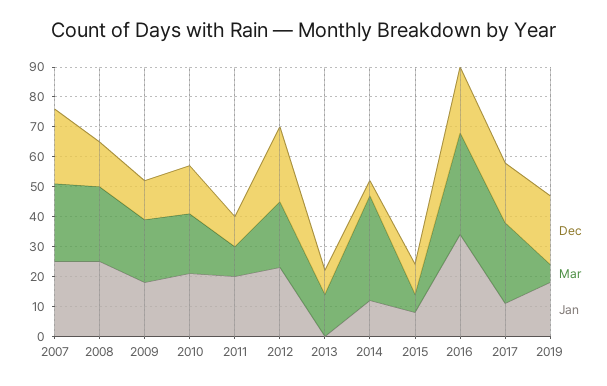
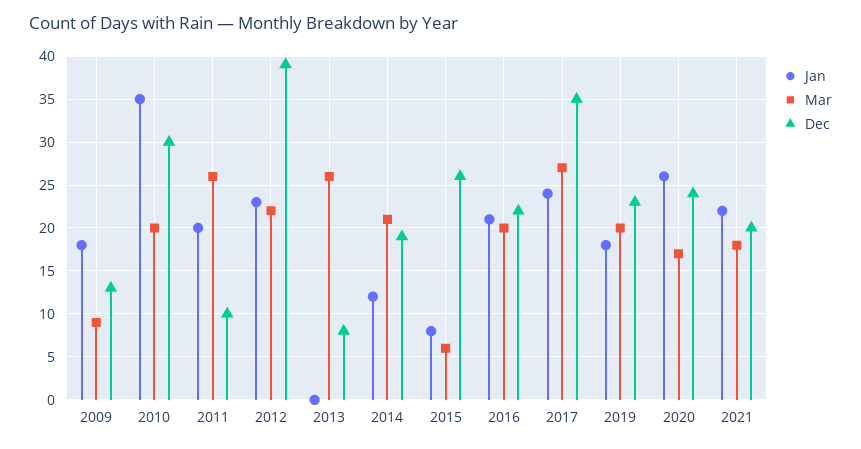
Dec, 2007: 25 -> none
Mar, 2007: 25 -> none
Jan, 2007: 25 -> none
Dec, 2008: 15 -> none
Mar, 2008: 25 -> none
Jan, 2008: 25 -> none
Mar, 2009: 20 -> 9
Dec, 2010: 15 -> 30
Jan, 2010: 20 -> 35
Mar, 2011: 10 -> 26
Dec, 2012: 25 -> 39
Mar, 2013: 15 -> 26
Dec, 2014: 5 -> 19
Mar, 2014: 35 -> 21
Dec, 2015: 10 -> 26
Mar, 2016: 35 -> 20
Jan, 2016: 35 -> 21
Dec, 2017: 20 -> 35
Jan, 2017: 10 -> 24
Mar, 2019: 5 -> 20
Jan, 2020: none -> 26
Mar, 2020: none -> 17
Dec, 2020: none -> 24
Jan, 2021: none -> 22
Mar, 2021: none -> 18
Dec, 2021: none -> 20

